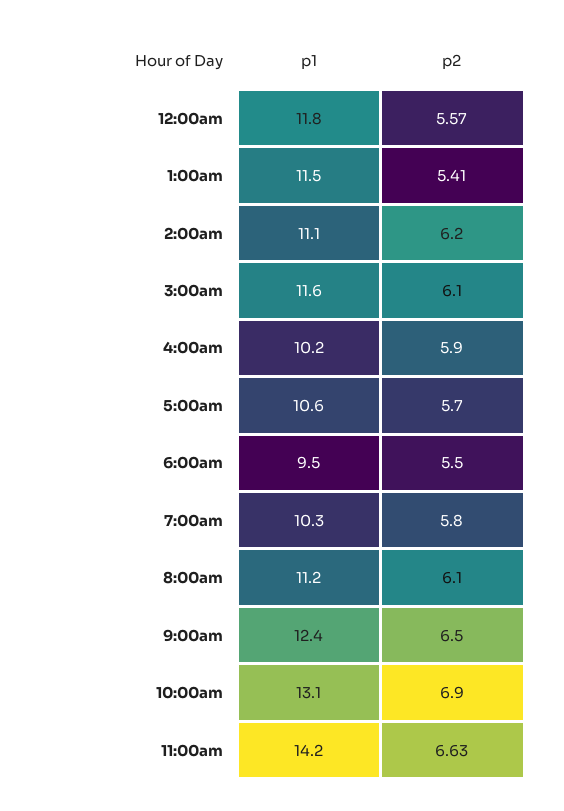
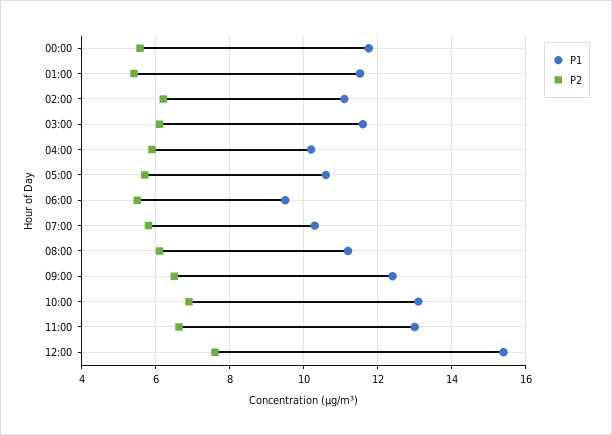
p1, 11:00am: 14.2 -> 13
p1, 12:00: none -> 15.4
p2, 12:00: none -> 7.6

